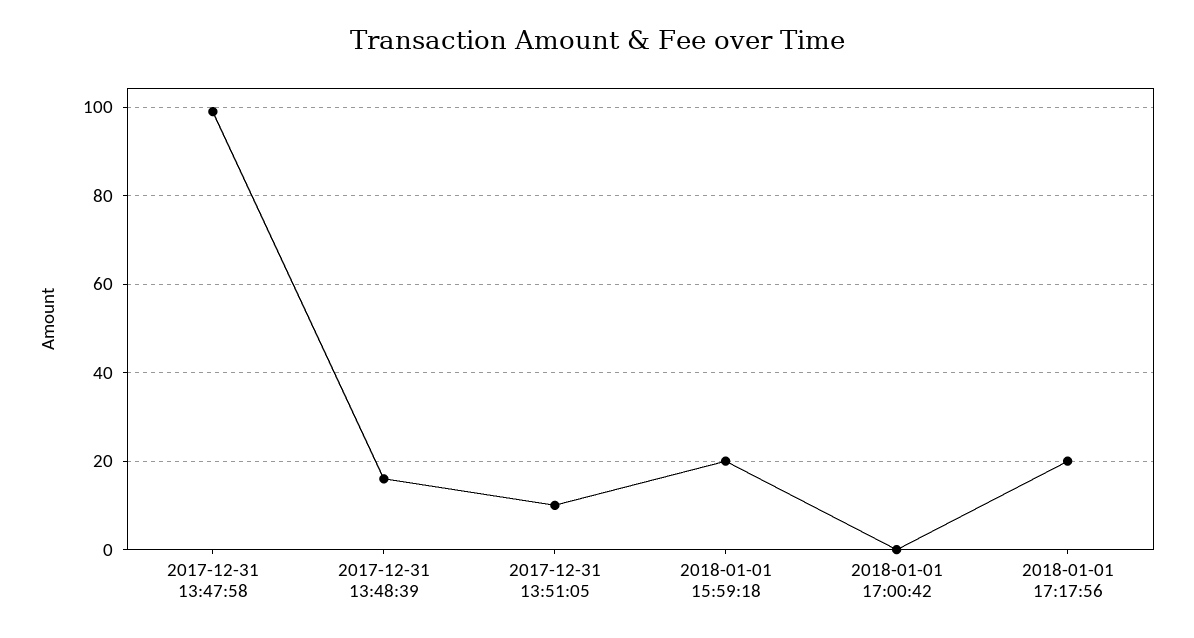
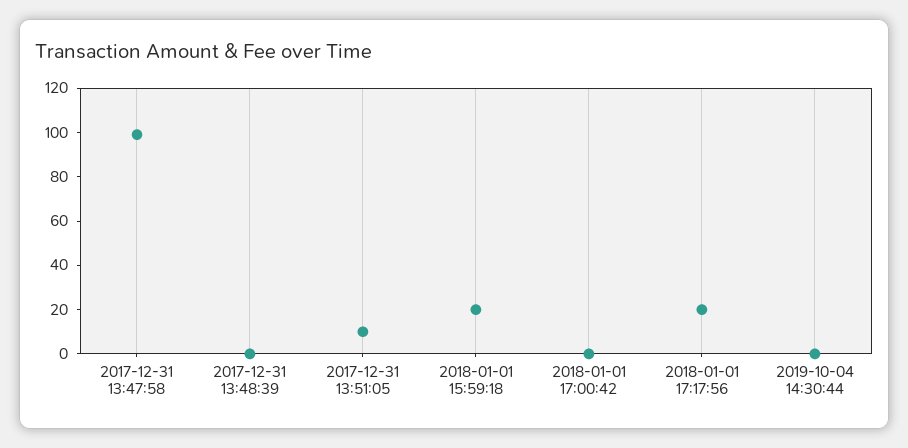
2017-12-31 13:48:39: 15 -> 0
2019-10-04 14:30:44: none -> 0

